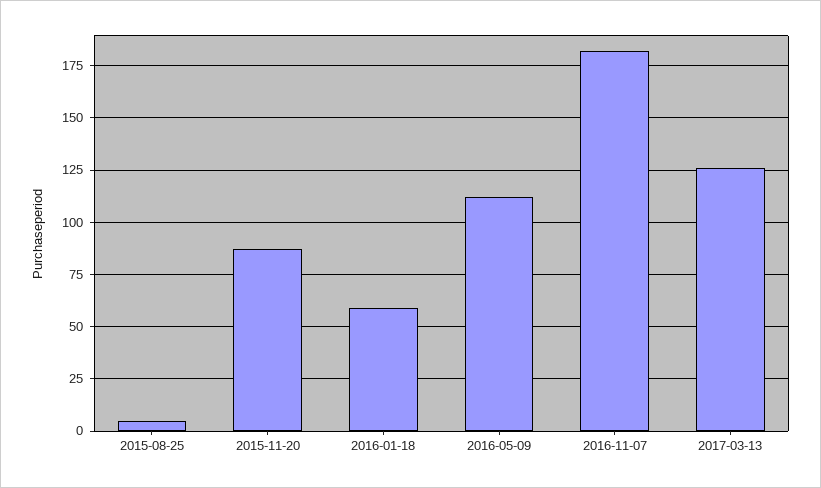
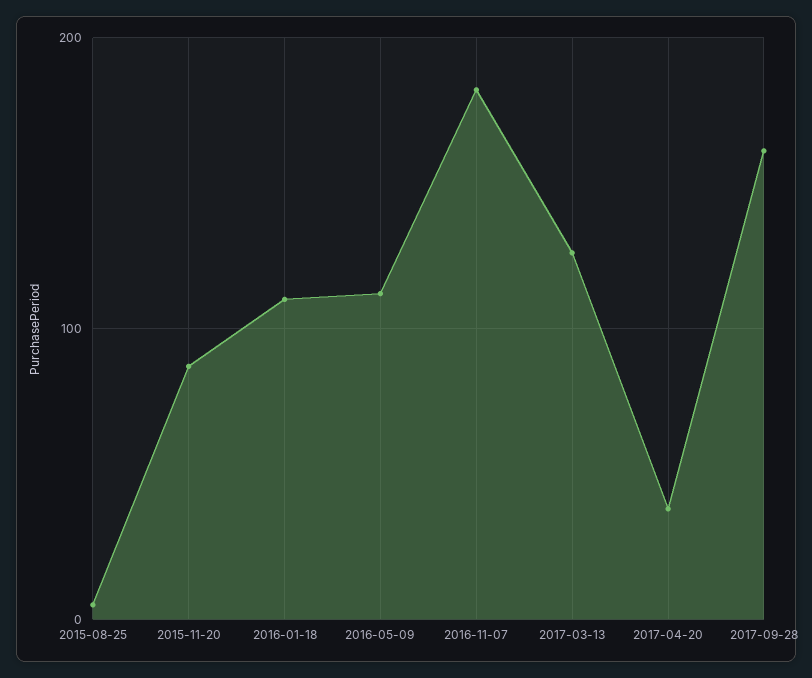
2016-01-18: 60 -> 110
2017-04-20: none -> 40
2017-09-28: none -> 160

